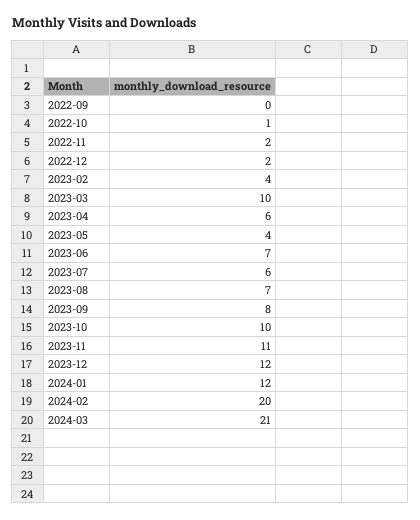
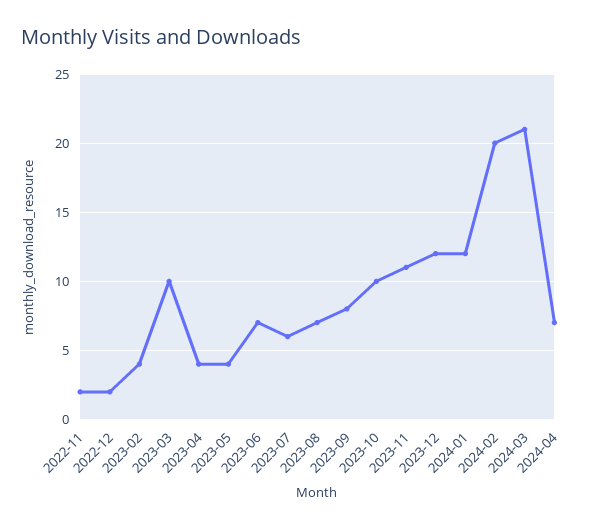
2022-09: 0 -> none
2022-10: 1 -> none
2023-04: 6 -> 4
2024-04: none -> 7

